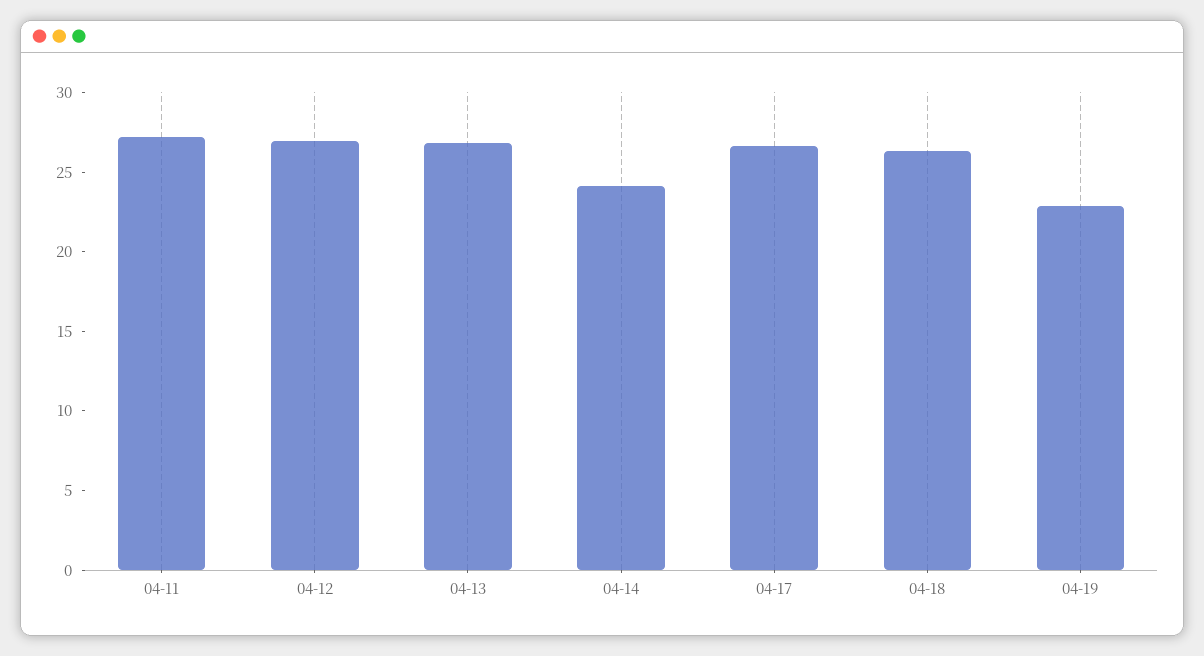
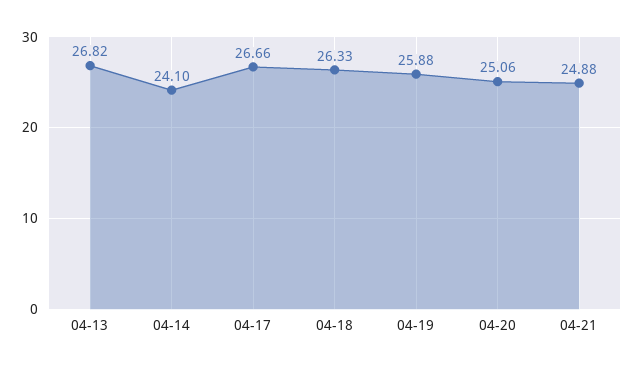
04-11: 27 -> none
04-12: 27 -> none
04-19: 23 -> 25.88
04-20: none -> 25.06
04-21: none -> 24.88

